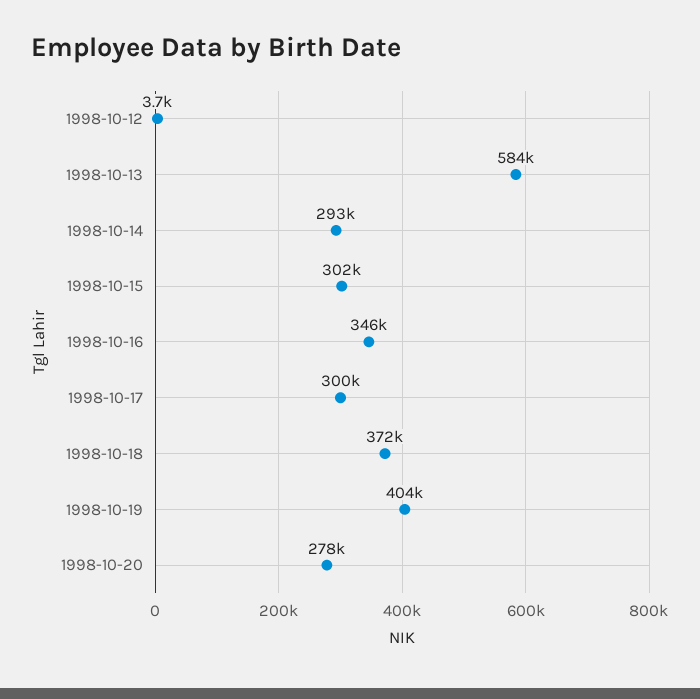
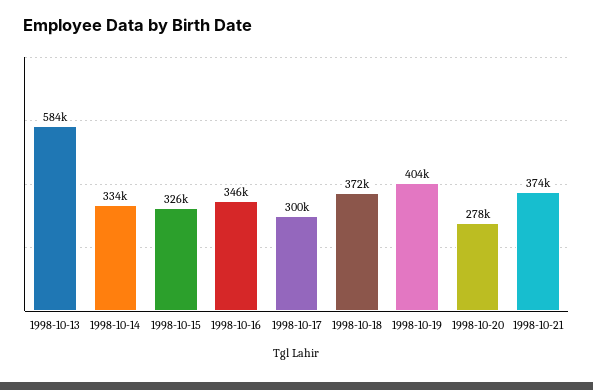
1998-10-12: 3700 -> none
1998-10-14: 293000 -> 334000
1998-10-15: 302000 -> 326000
1998-10-21: none -> 374000

